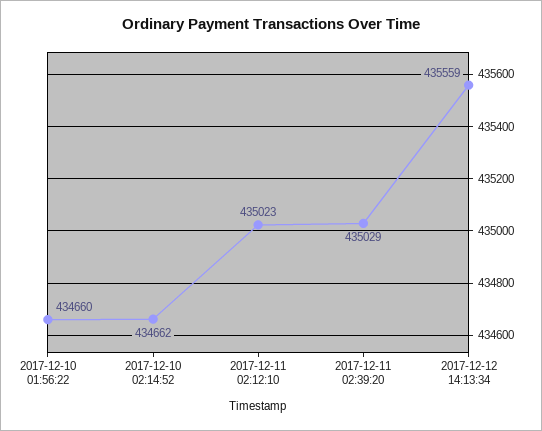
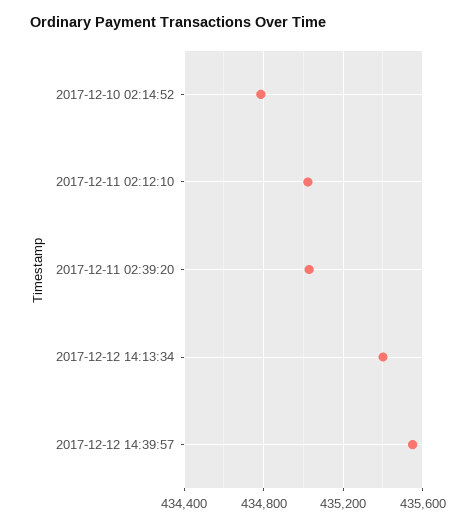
2017-12-10 01:56:22: 434660 -> none
2017-12-10 02:14:52: 434662 -> 434800
2017-12-12 14:13:34: 435559 -> 435400
2017-12-12 14:39:57: none -> 435550

